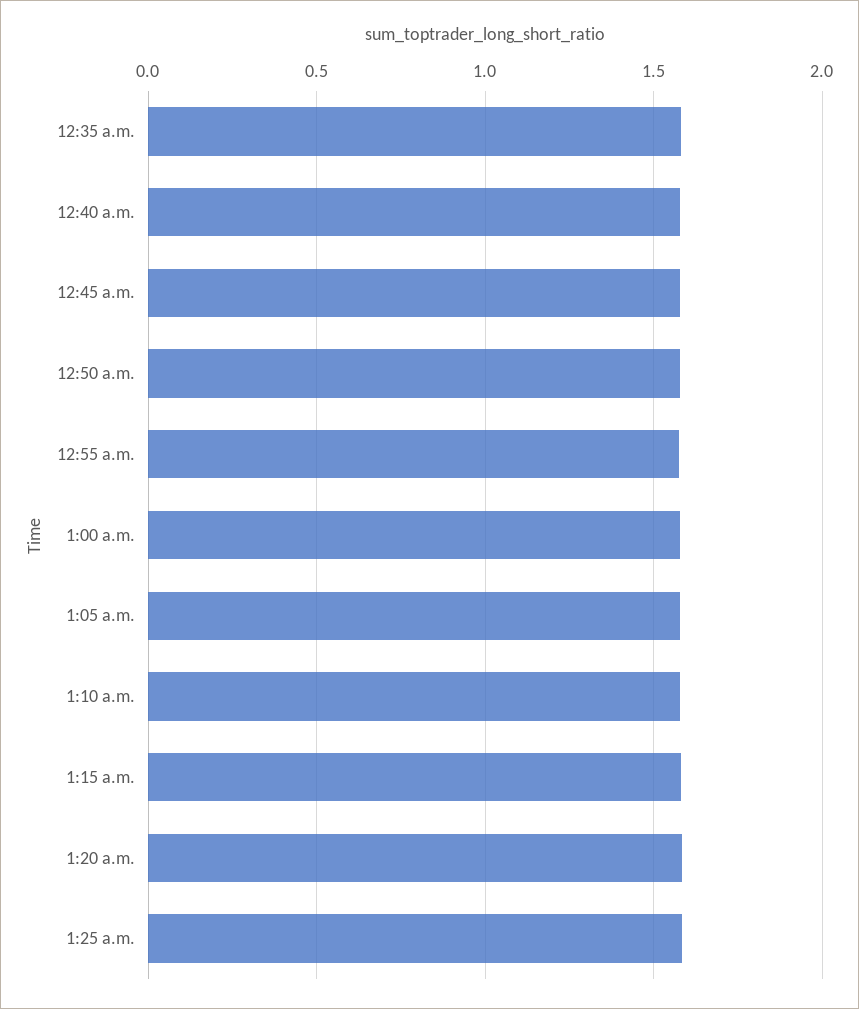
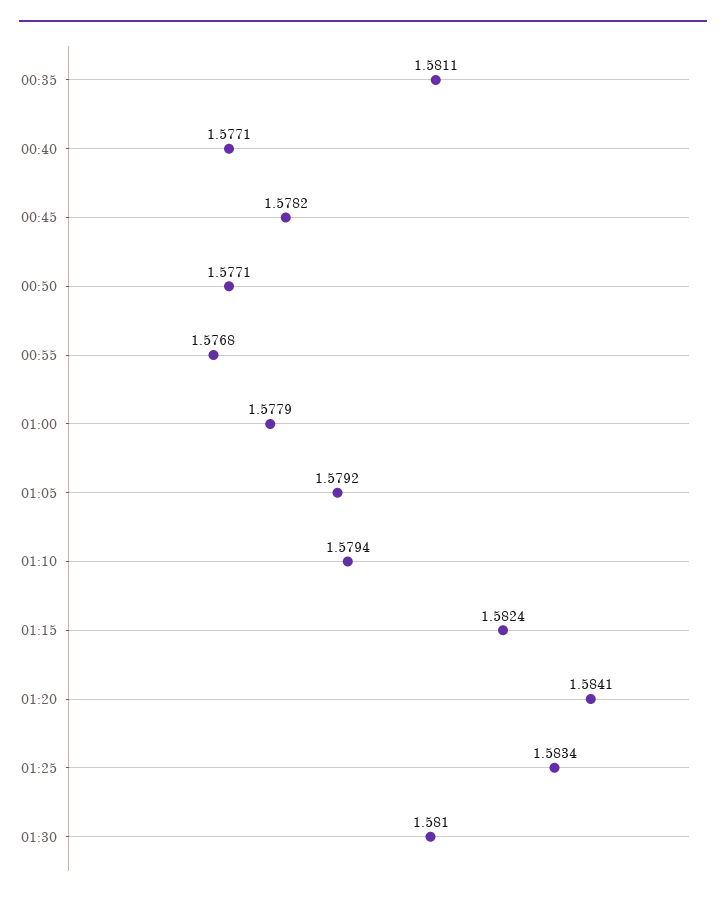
01:30: none -> 1.581

